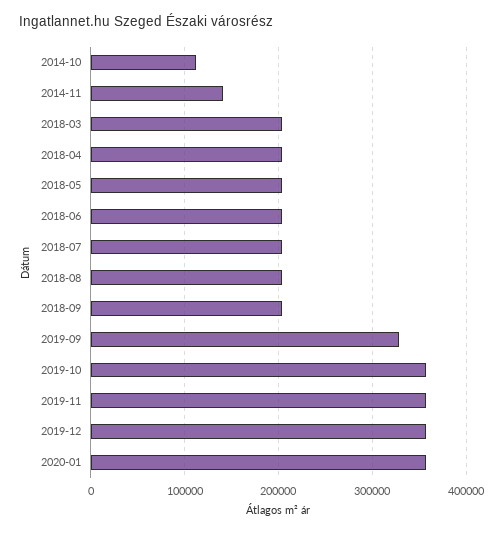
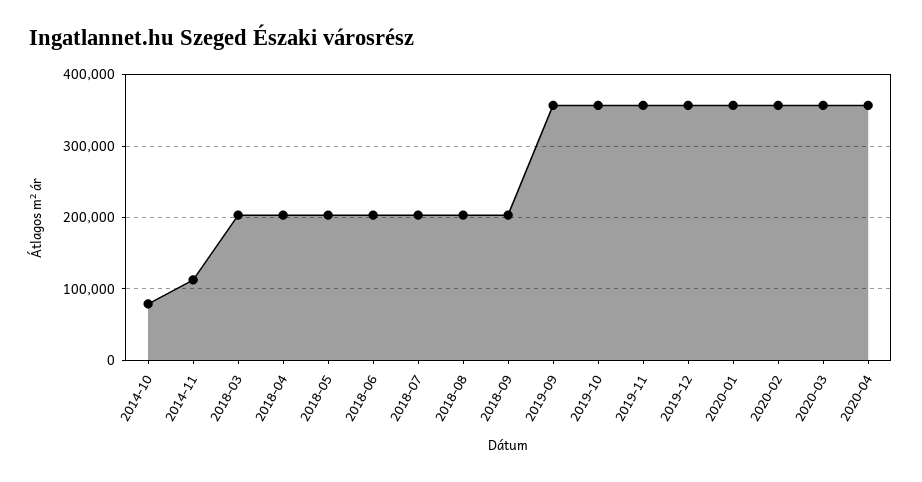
2014-10: 110000 -> 80000
2014-11: 140000 -> 110000
2019-09: 330000 -> 360000
2020-02: none -> 360000
2020-03: none -> 360000
2020-04: none -> 360000

